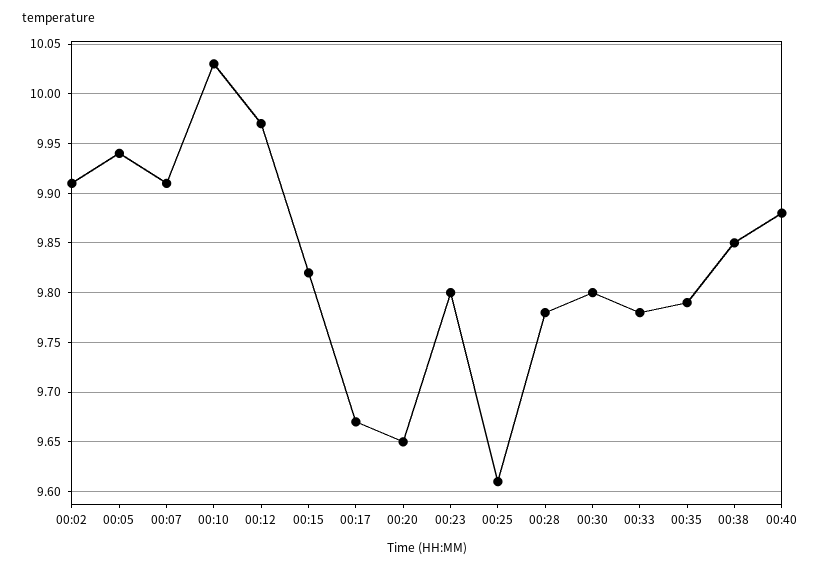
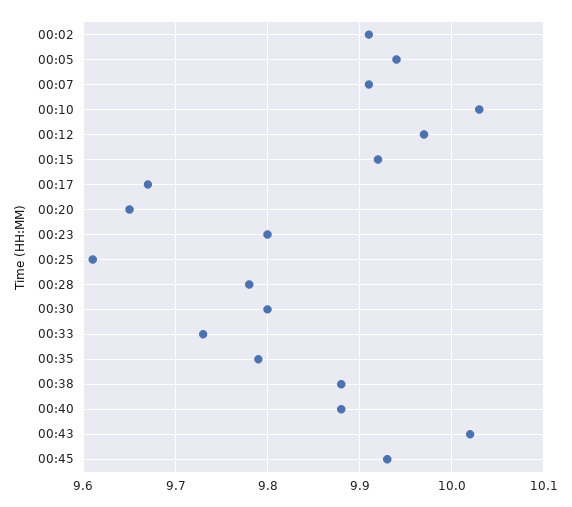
00:15: 9.82 -> 9.92
00:33: 9.78 -> 9.73
00:38: 9.85 -> 9.88
00:43: none -> 10.02
00:45: none -> 9.93

